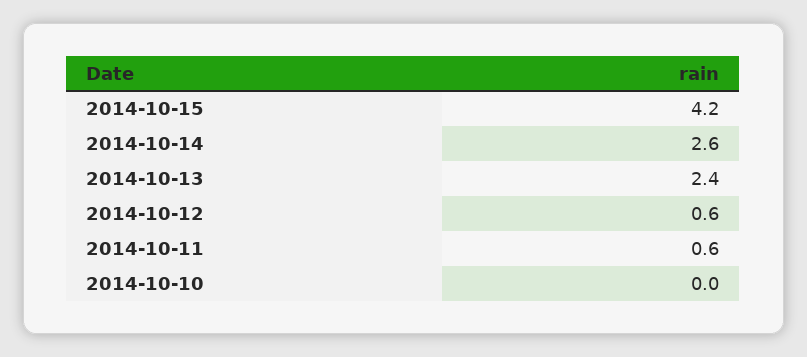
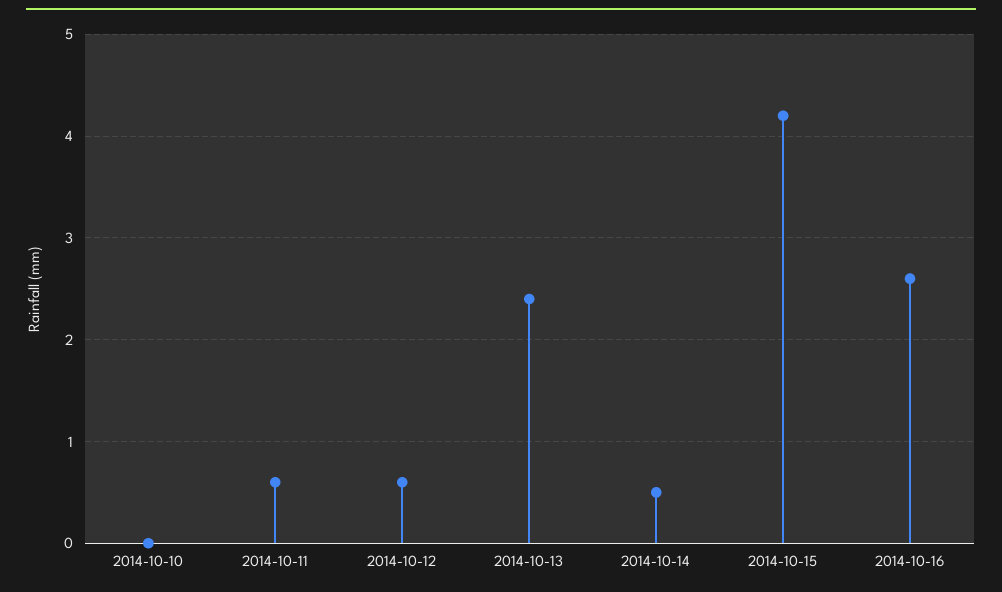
2014-10-14: 2.6 -> 0.5
2014-10-16: none -> 2.6

